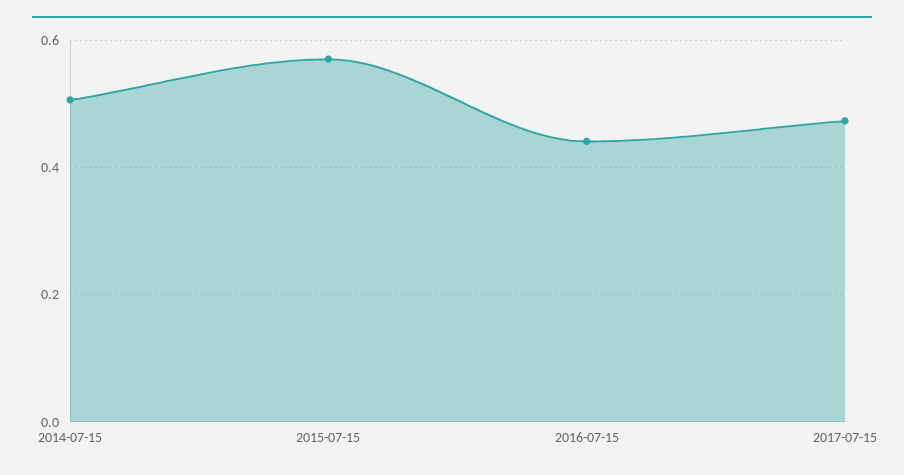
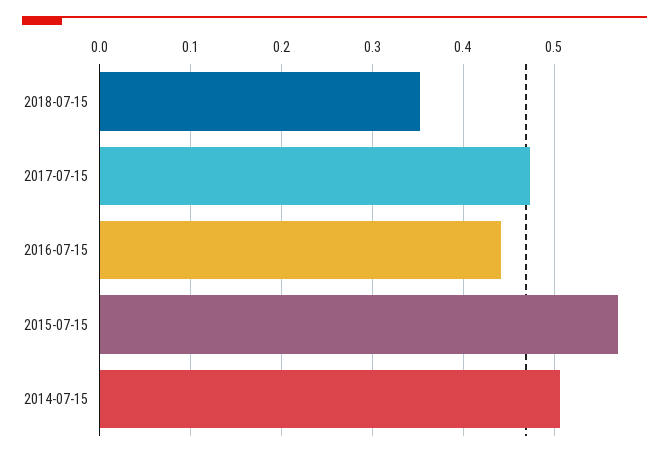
2018-07-15: none -> 0.35

